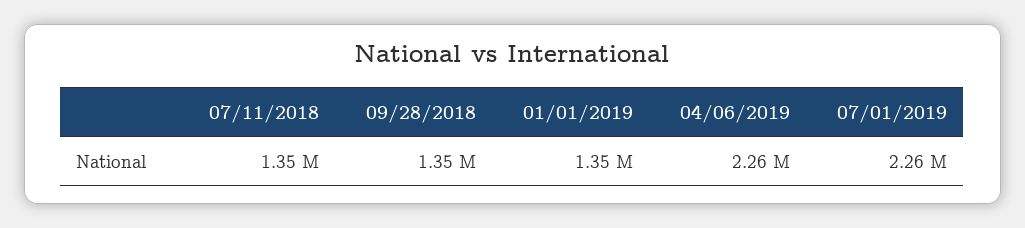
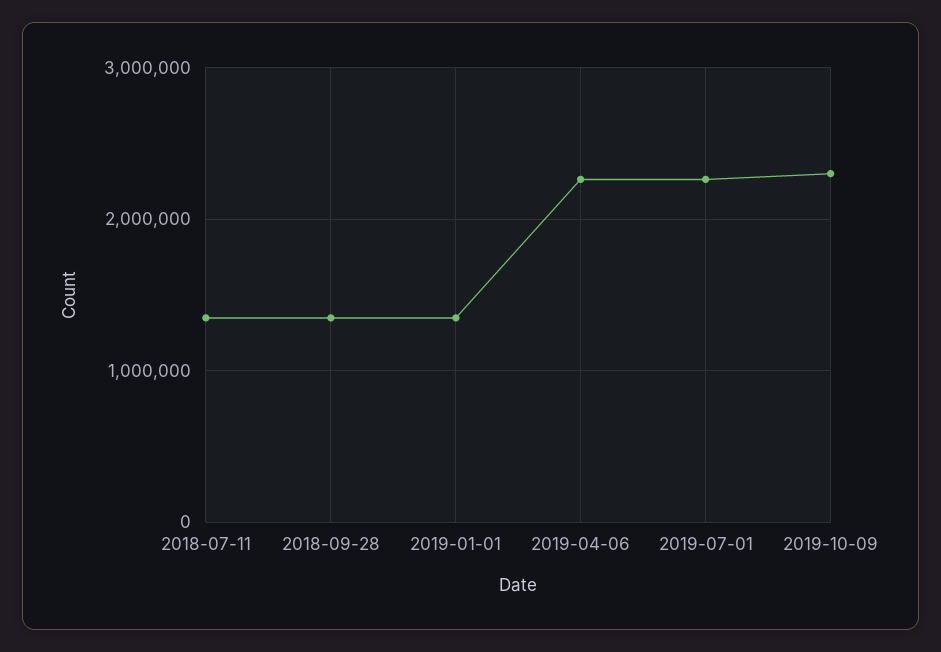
2019-10-09: none -> 2300000

